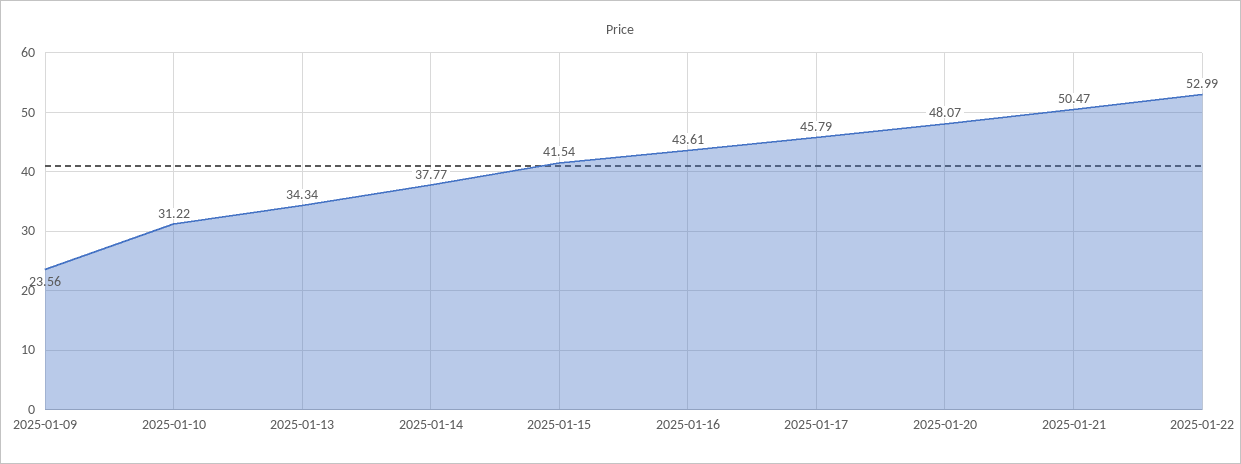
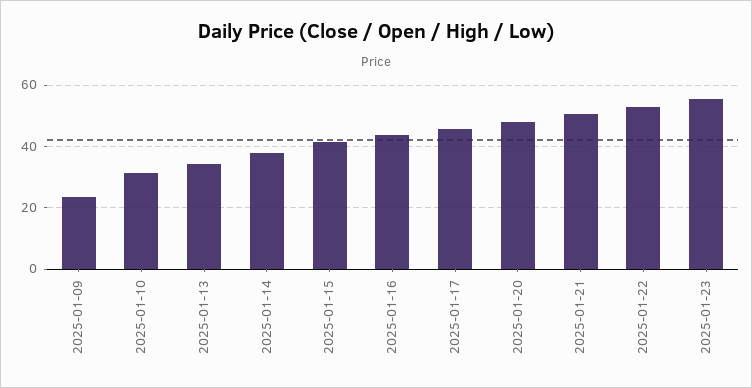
2025-01-23: none -> 56

